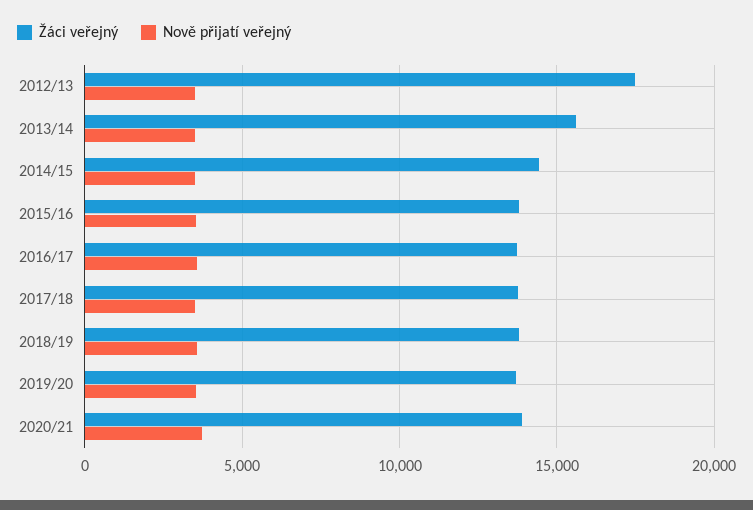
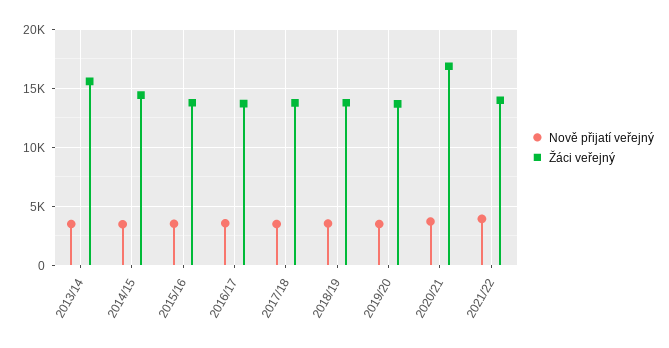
Žáci veřejný, 2012/13: 17500 -> none
Nově přijatí veřejný, 2012/13: 3500 -> none
Žáci veřejný, 2020/21: 14000 -> 17000
Nově přijatí veřejný, 2021/22: none -> 4000
Žáci veřejný, 2021/22: none -> 14000

